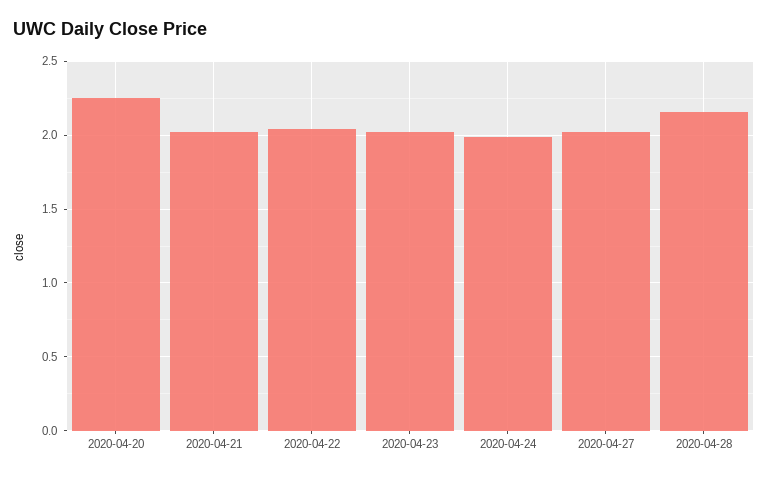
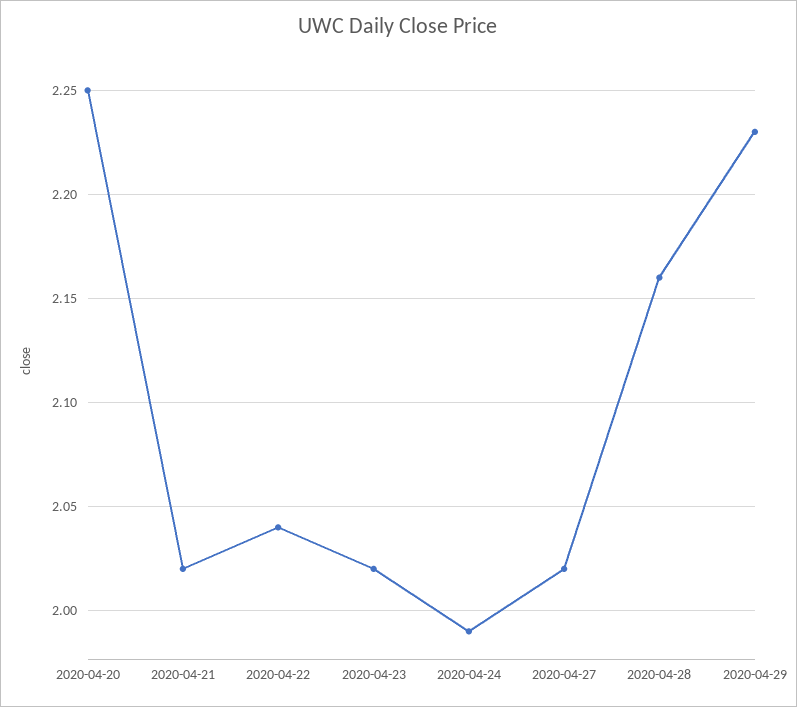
2020-04-29: none -> 2.23

